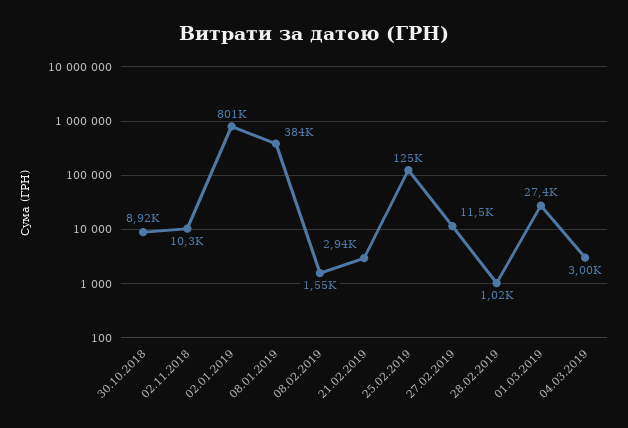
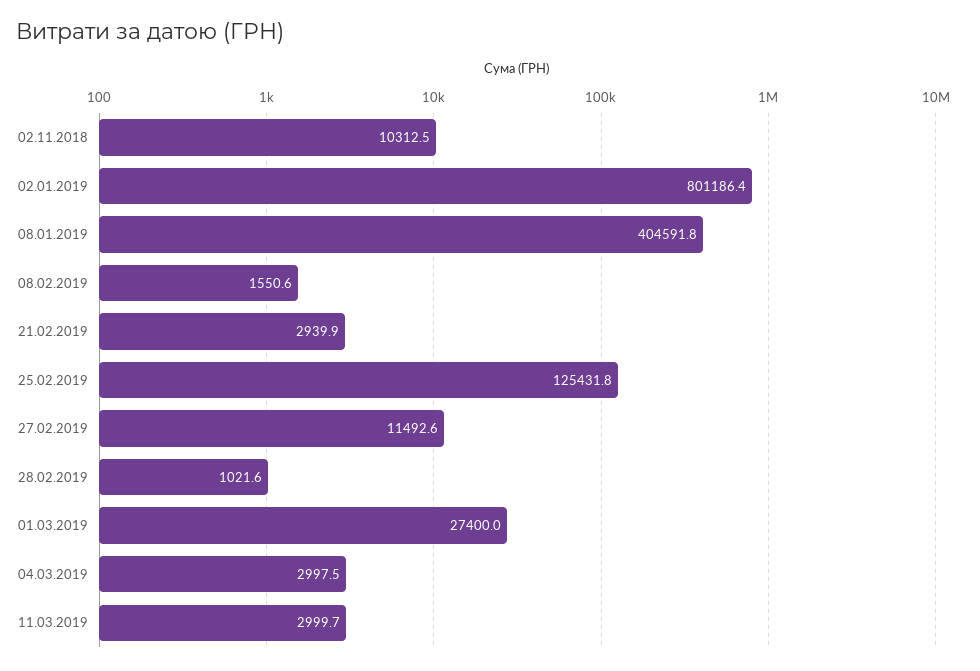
30.10.2018: 8920 -> none
08.01.2019: 384000 -> 404591.8
11.03.2019: none -> 2999.7

